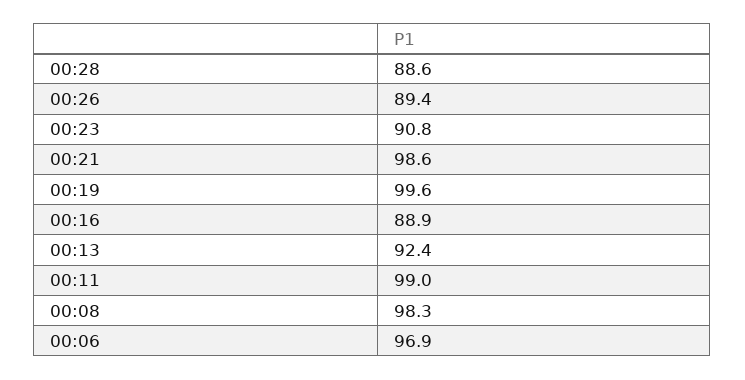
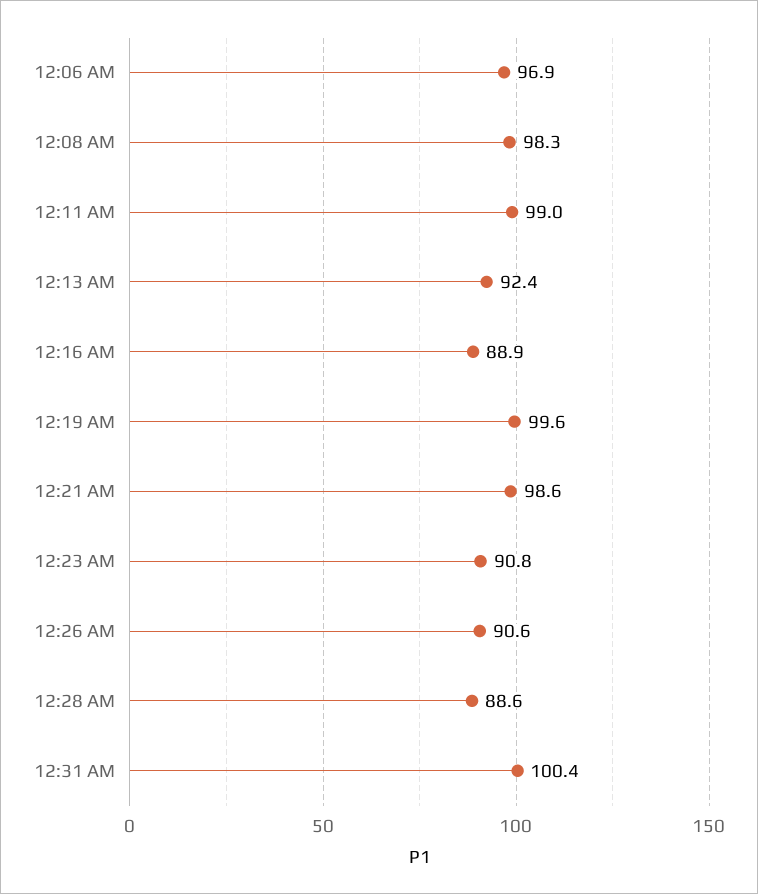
00:26: 89.4 -> 90.6
12:31 AM: none -> 100.4

